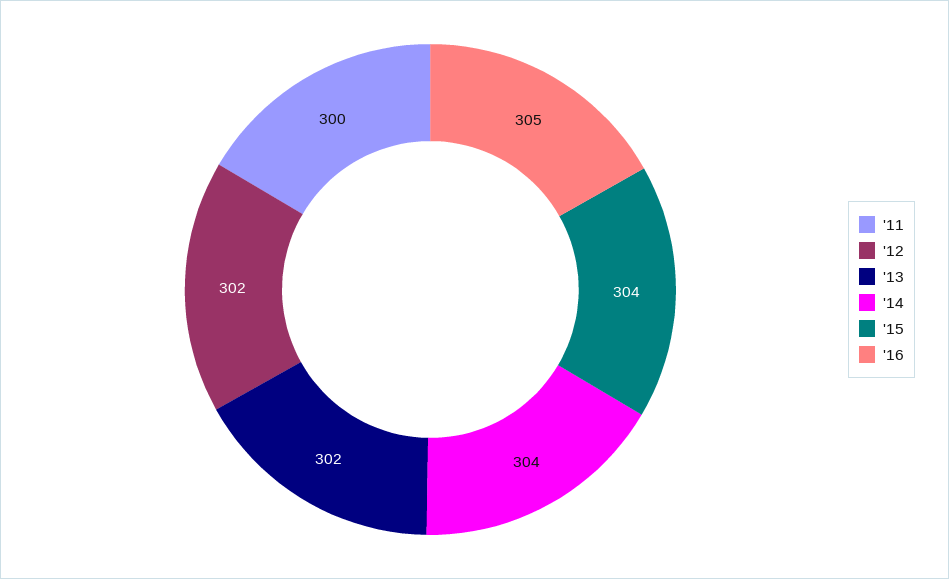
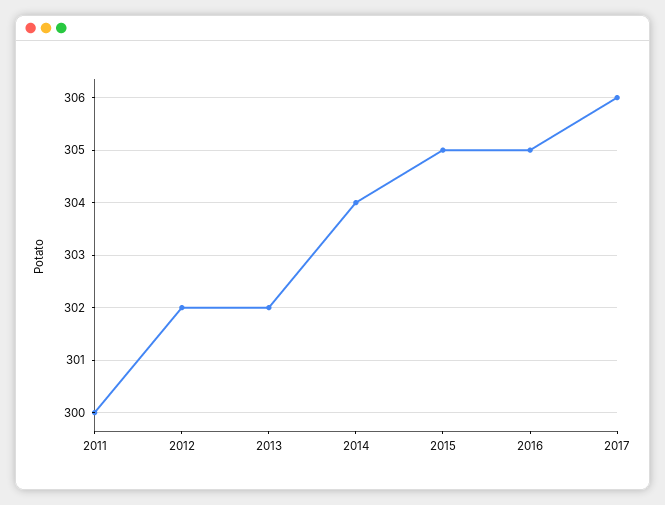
'15: 304 -> 305
2017: none -> 306

